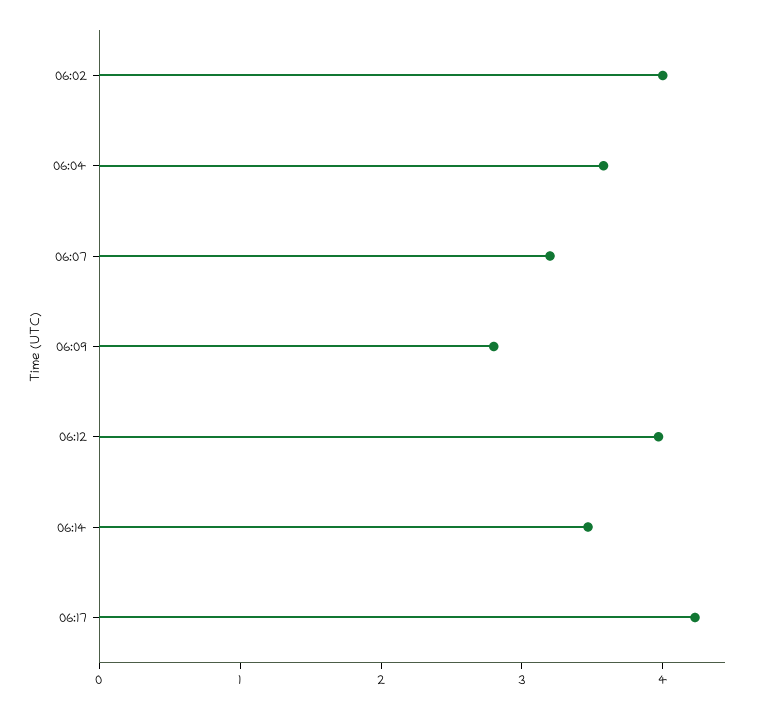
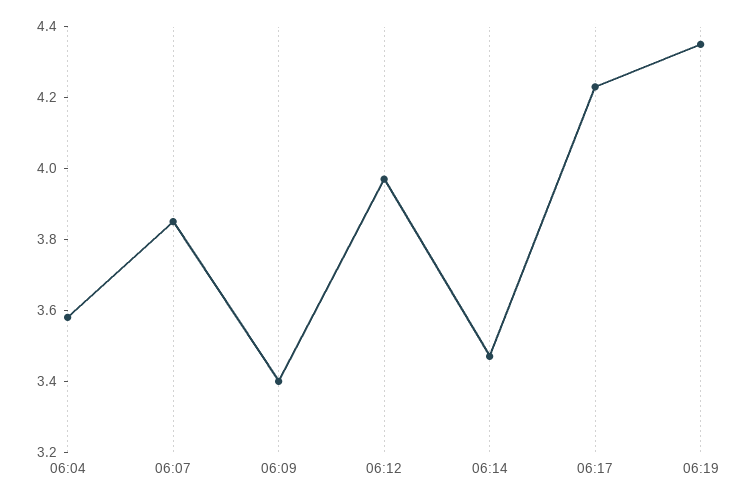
06:02: 4 -> none
06:07: 3.2 -> 3.85
06:09: 2.8 -> 3.4
06:19: none -> 4.35

